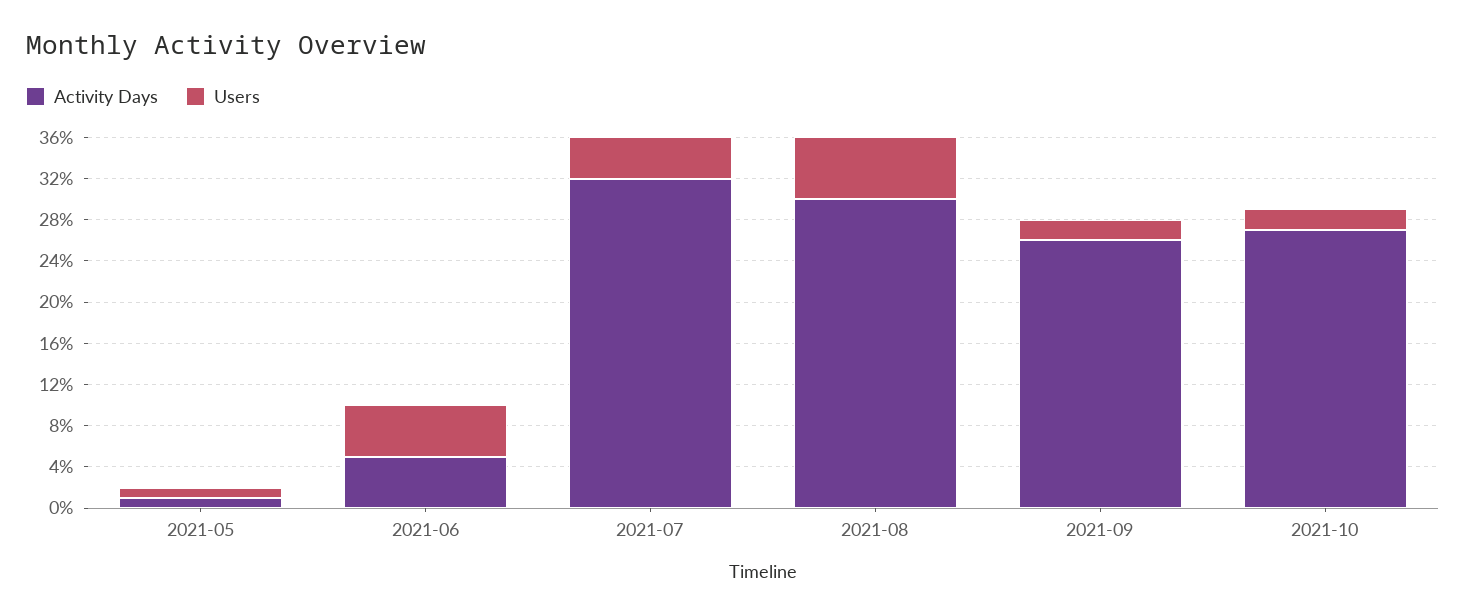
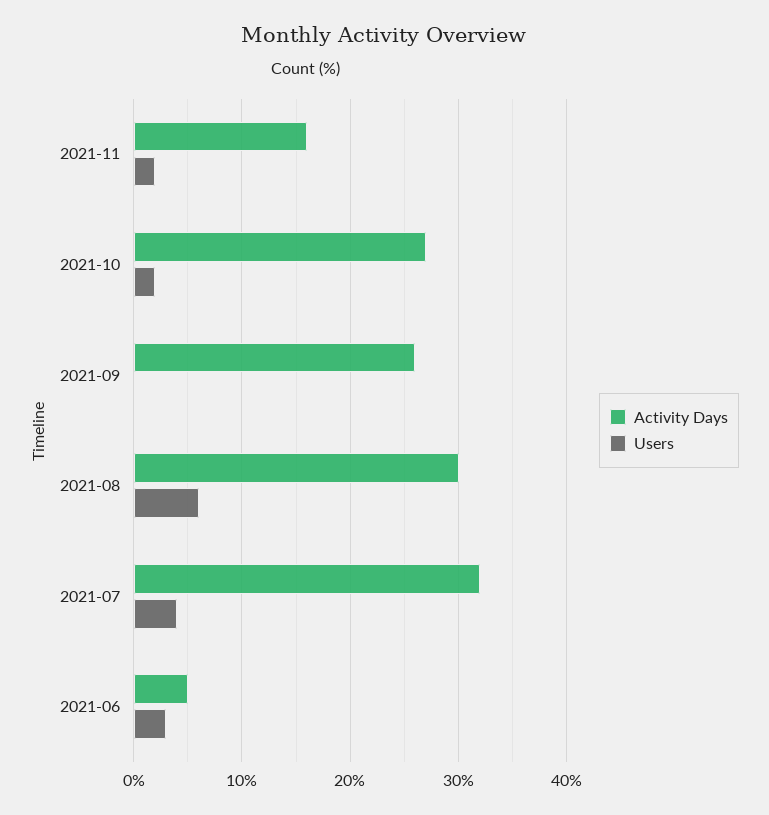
Activity Days, 2021-05: 1 -> none
Users, 2021-05: 1 -> none
Users, 2021-06: 5 -> 3
Users, 2021-09: 2 -> 0
Activity Days, 2021-11: none -> 16
Users, 2021-11: none -> 2

